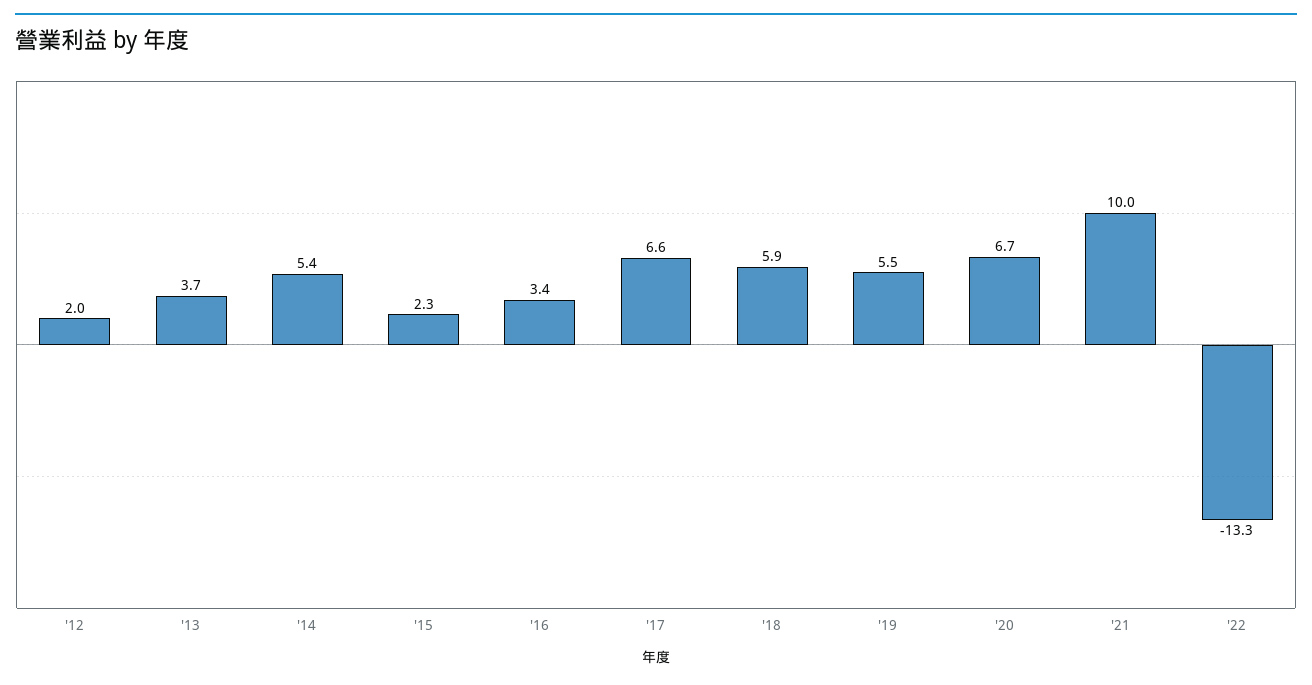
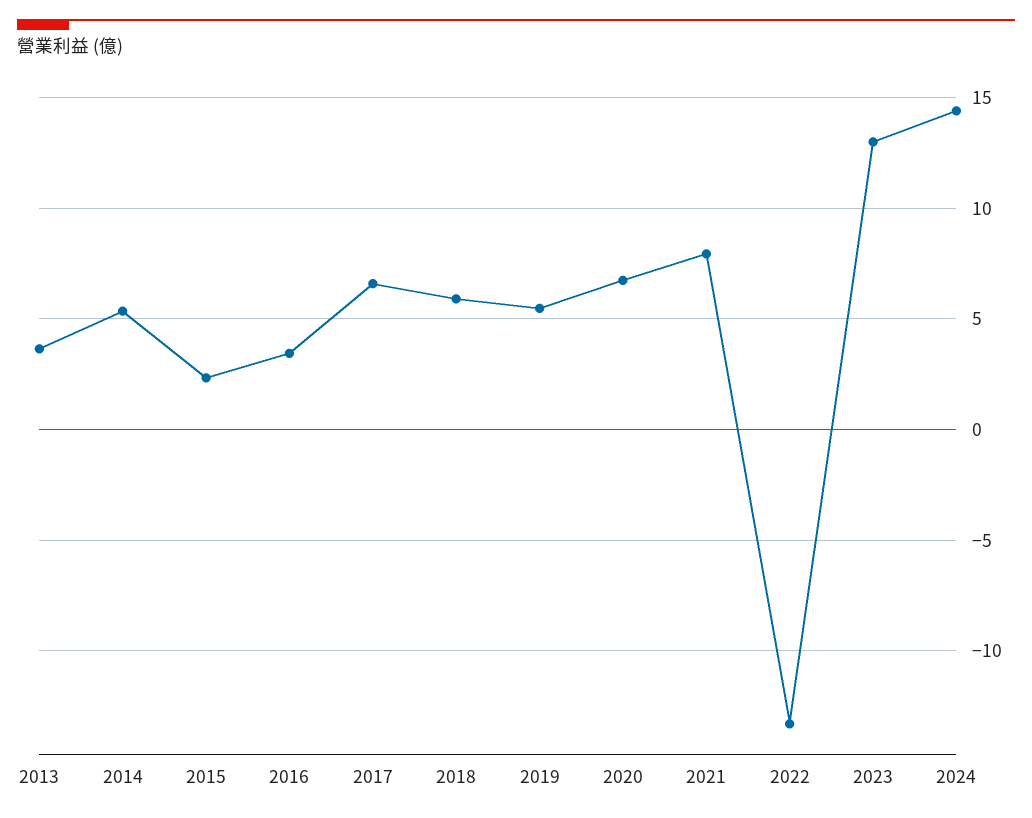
'12: 2 -> none
'21: 10 -> 8
2023: none -> 13
2024: none -> 14.5

